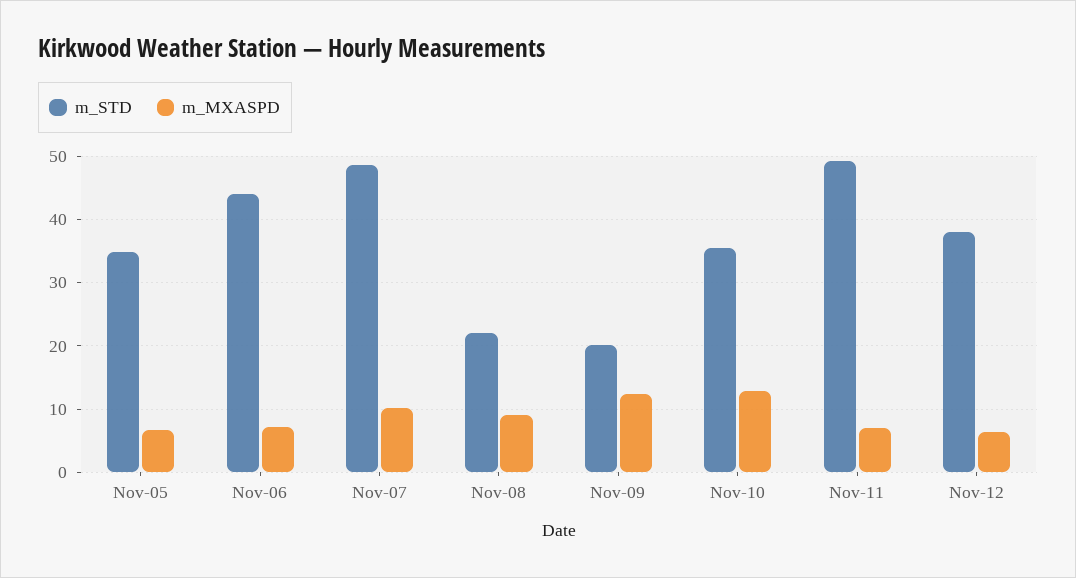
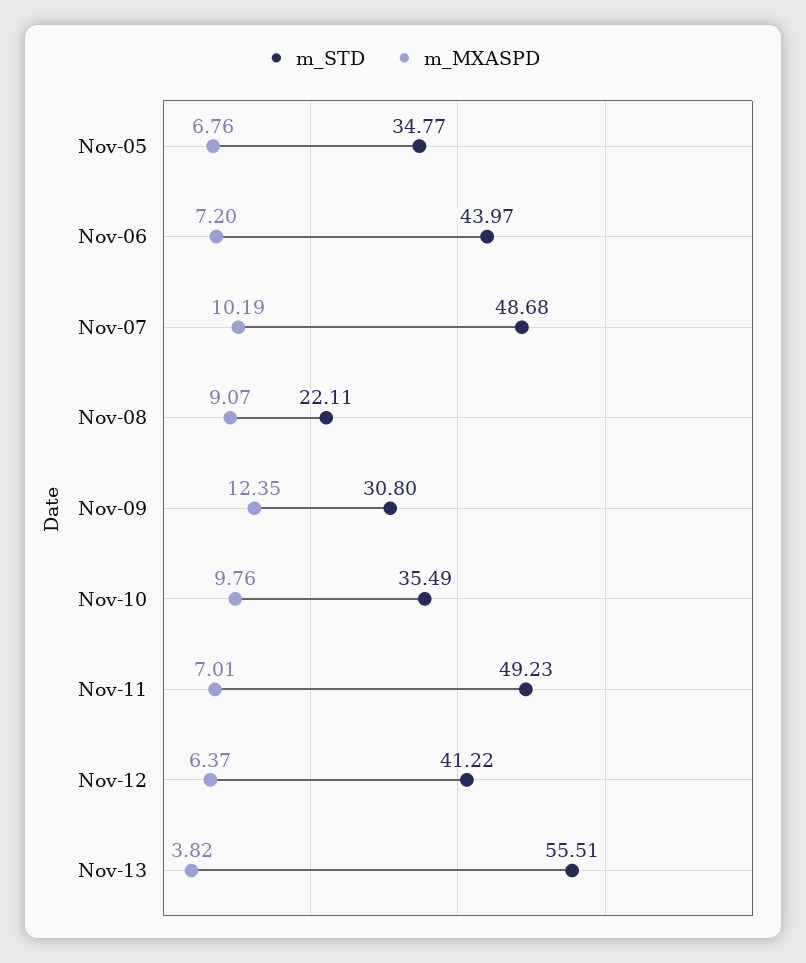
m_STD, Nov-09: 20 -> 30.8
m_MXASPD, Nov-10: 13 -> 9.76
m_STD, Nov-12: 38 -> 41.22
m_STD, Nov-13: none -> 55.51
m_MXASPD, Nov-13: none -> 3.82

